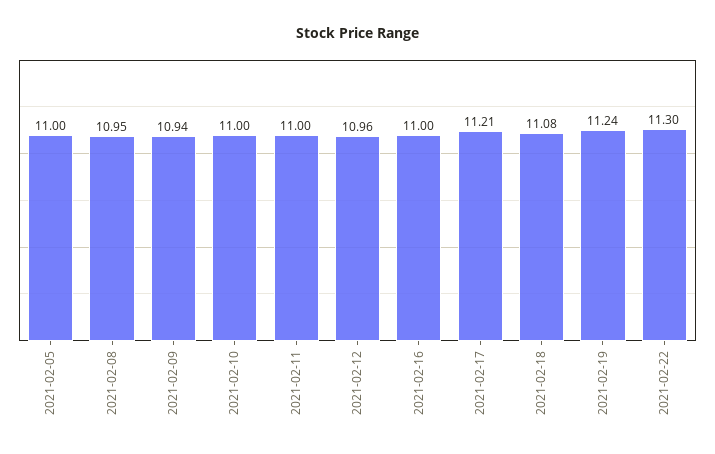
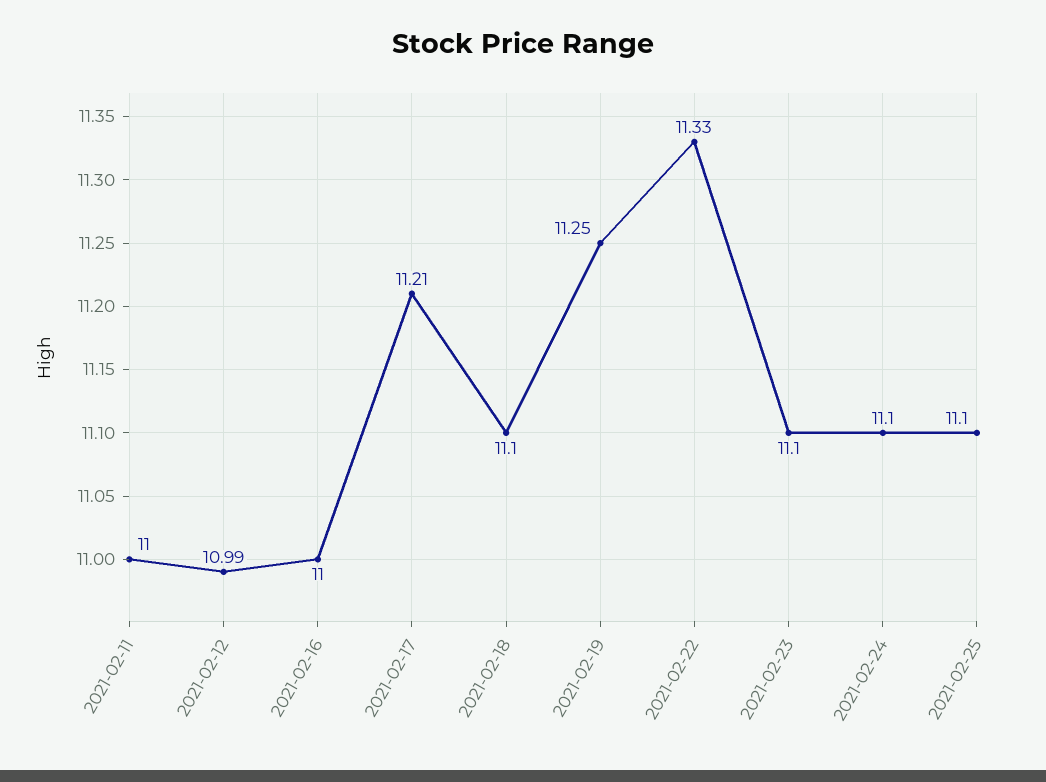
2021-02-05: 11 -> none
2021-02-08: 10.95 -> none
2021-02-09: 10.94 -> none
2021-02-10: 11 -> none
2021-02-12: 10.96 -> 10.99
2021-02-18: 11.08 -> 11.1
2021-02-19: 11.24 -> 11.25
2021-02-22: 11.3 -> 11.33
2021-02-23: none -> 11.1
2021-02-24: none -> 11.1
2021-02-25: none -> 11.1

